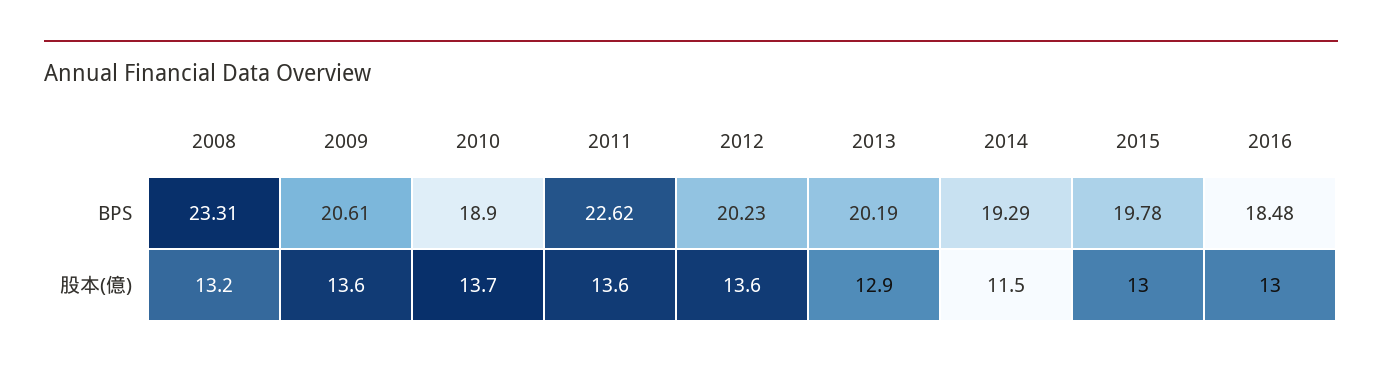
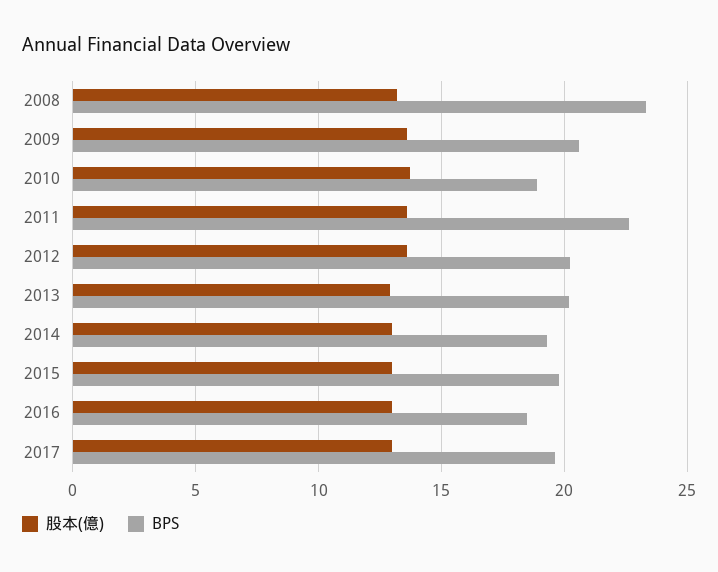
股本(億), 2014: 11.5 -> 13
股本(億), 2017: none -> 13
BPS, 2017: none -> 19.5

